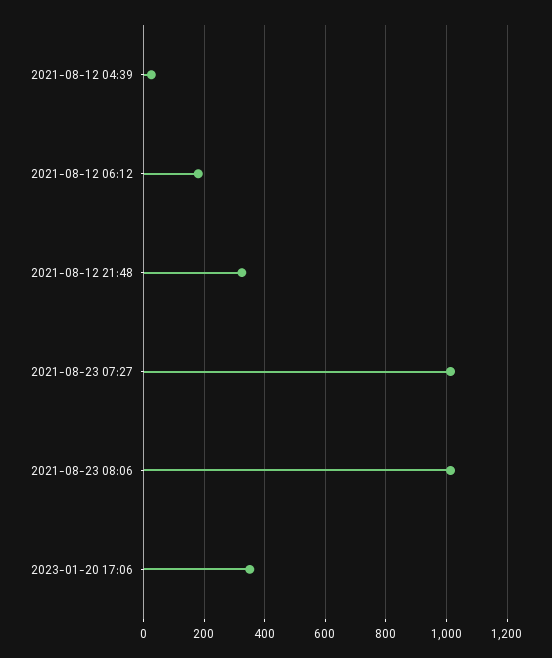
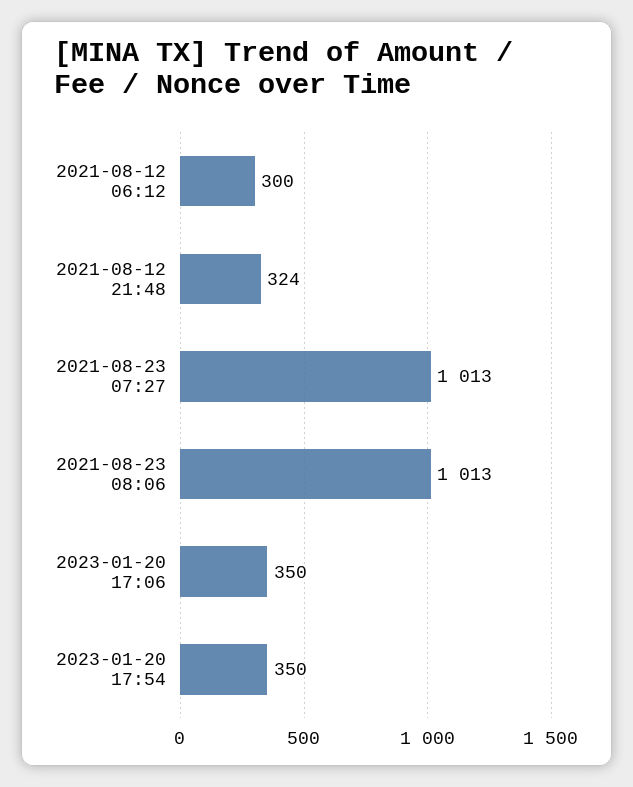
2021-08-12 04:39: 20 -> none
2021-08-12 06:12: 180 -> 300
2023-01-20 17:54: none -> 350

